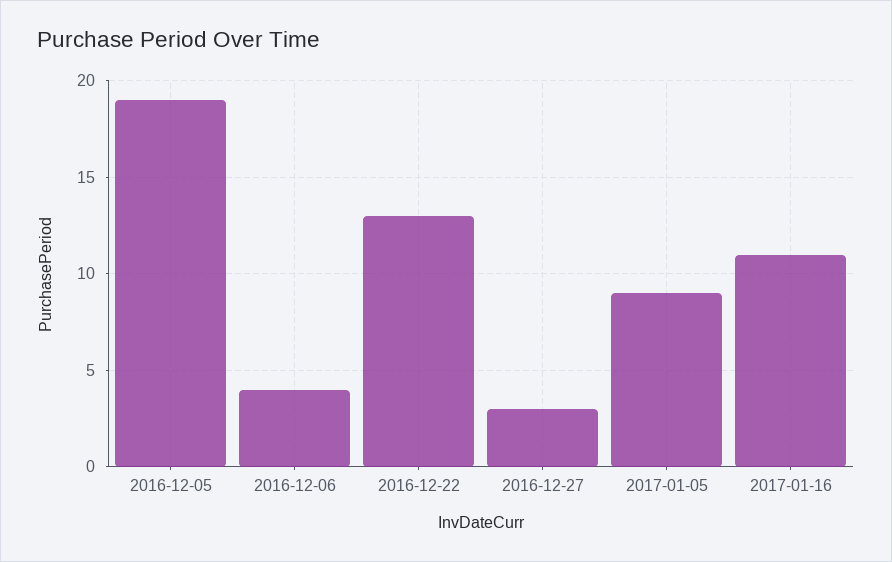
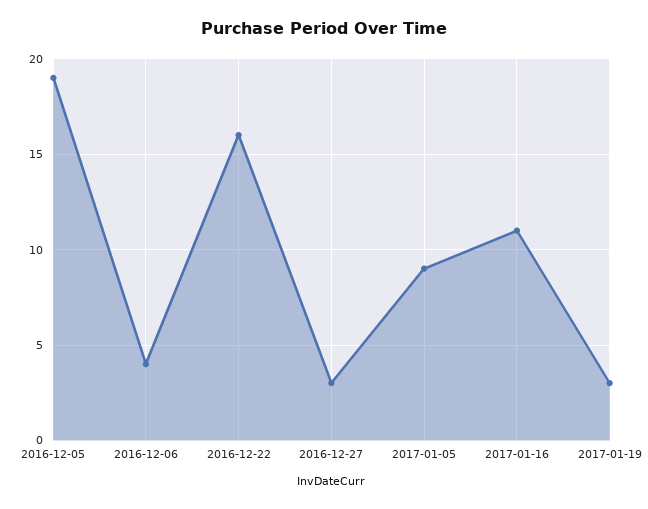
2016-12-22: 13 -> 16
2017-01-19: none -> 3

